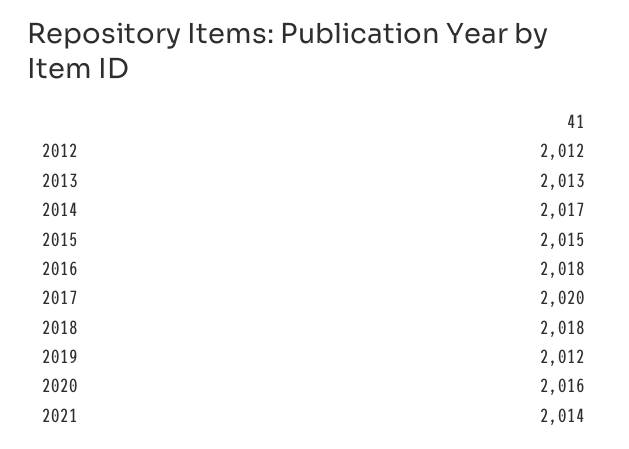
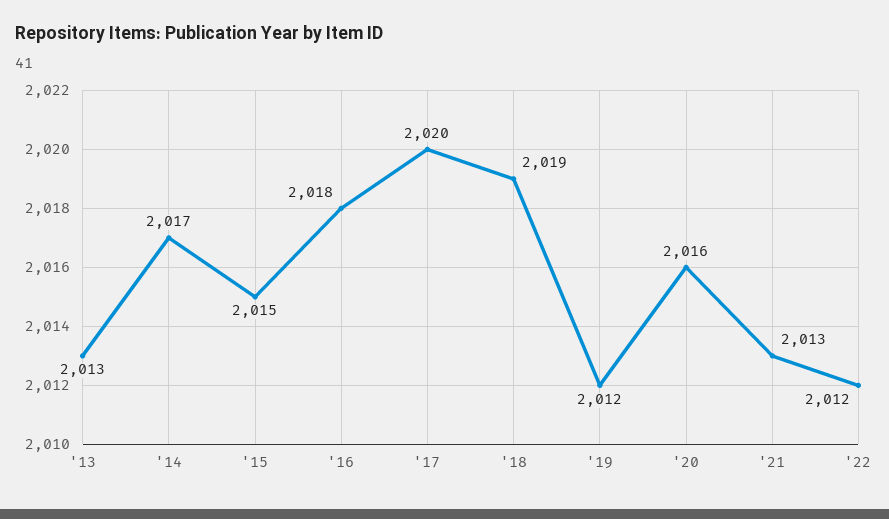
2012: 2012 -> none
2018: 2018 -> 2019
2021: 2014 -> 2013
'22: none -> 2012

